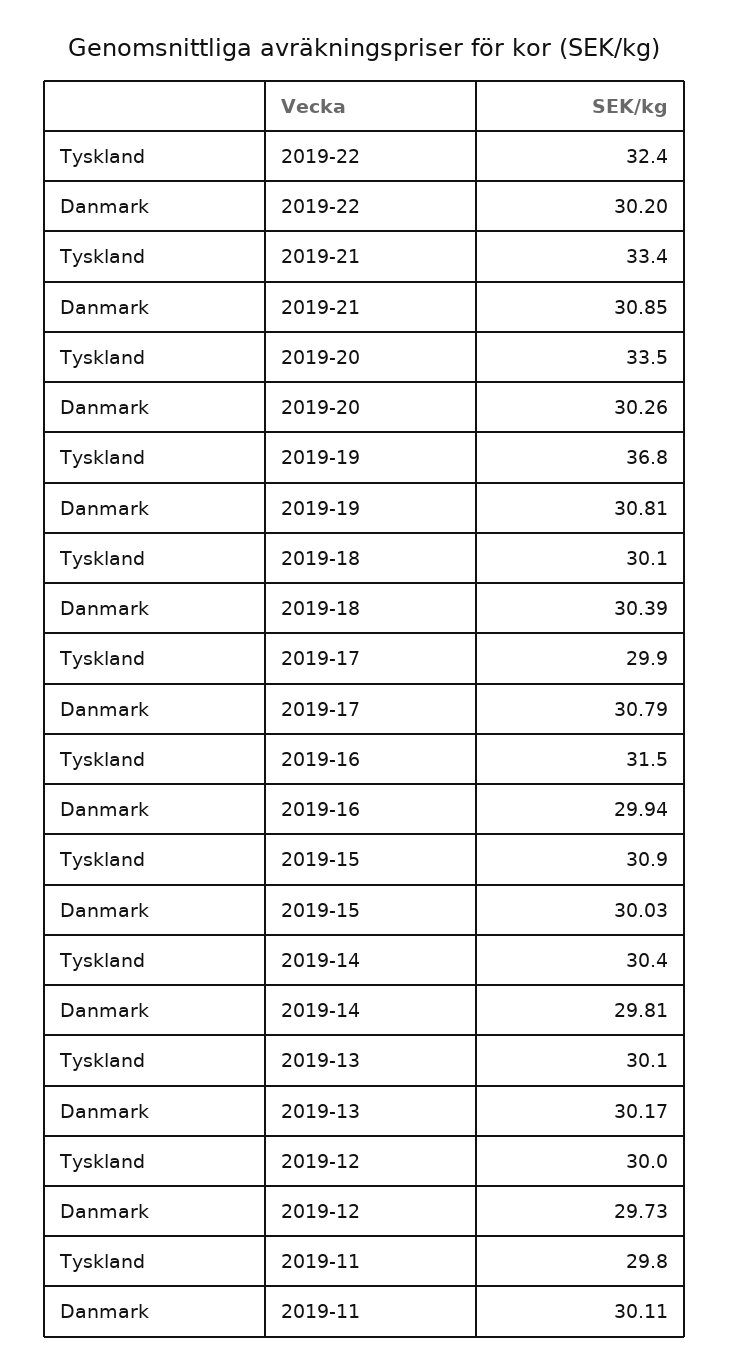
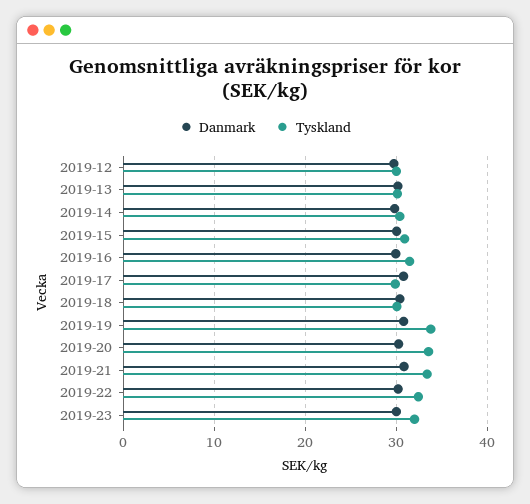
Tyskland, 2019-19: 36.8 -> 34
Tyskland, 2019-11: 29.8 -> none
Danmark, 2019-11: 30.11 -> none
Danmark, 2019-23: none -> 30
Tyskland, 2019-23: none -> 32

